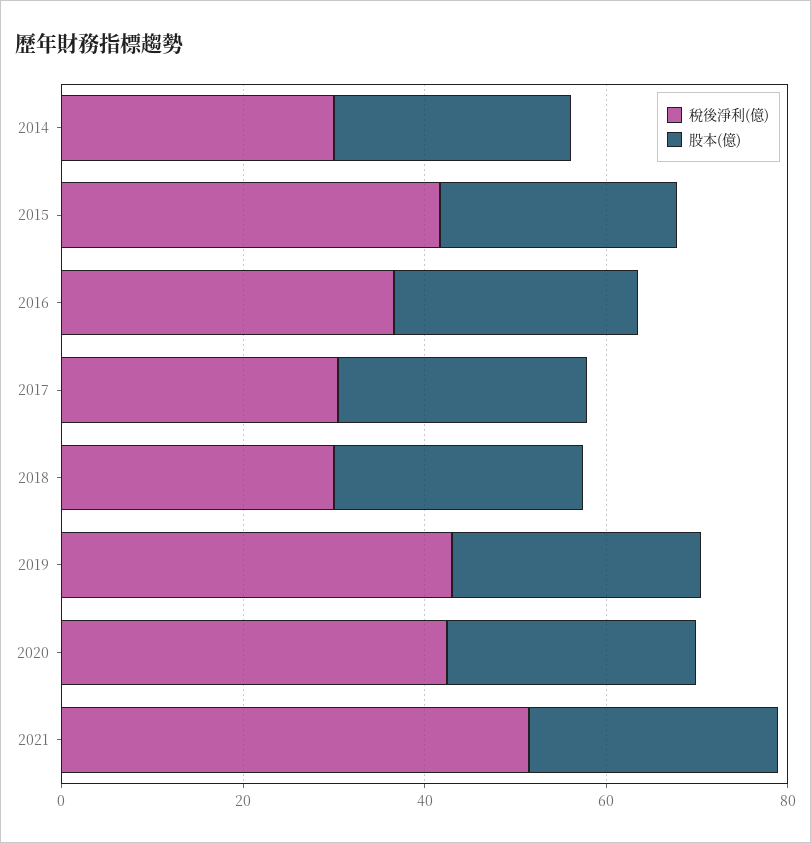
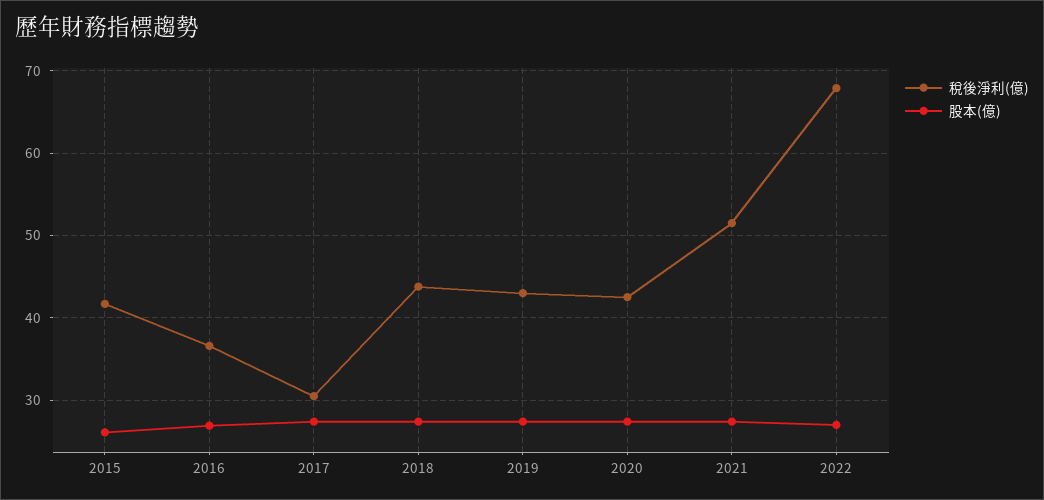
稅後淨利(億), 2014: 30 -> none
股本(億), 2014: 25 -> none
稅後淨利(億), 2018: 30 -> 44
稅後淨利(億), 2022: none -> 68
股本(億), 2022: none -> 27

